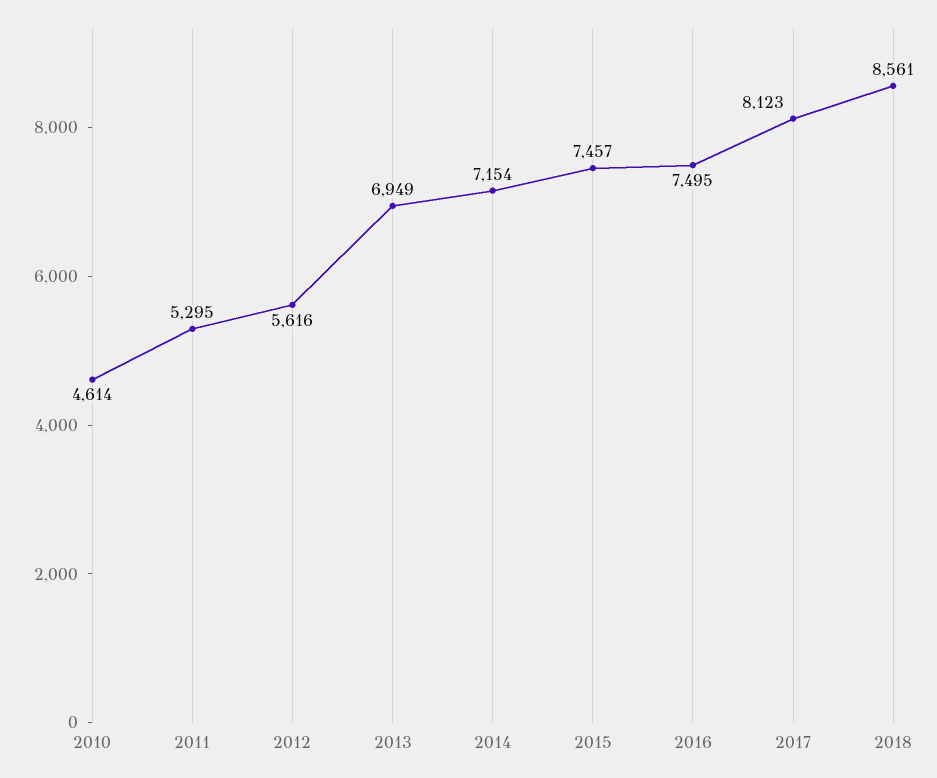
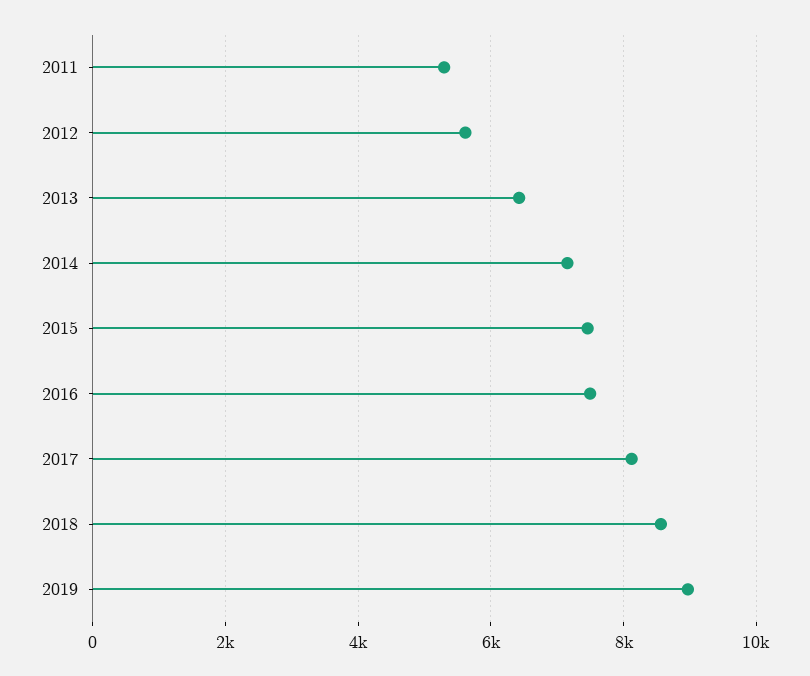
2010: 4614 -> none
2013: 6949 -> 6400
2019: none -> 9000

